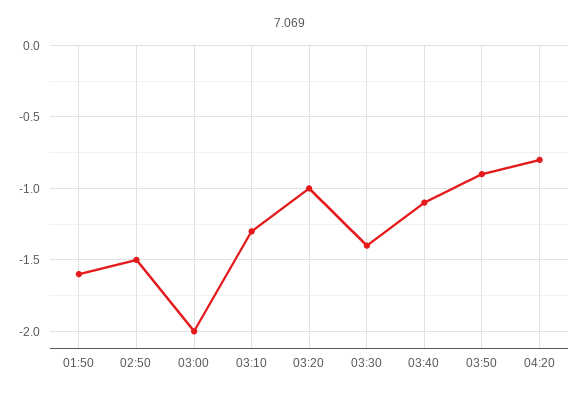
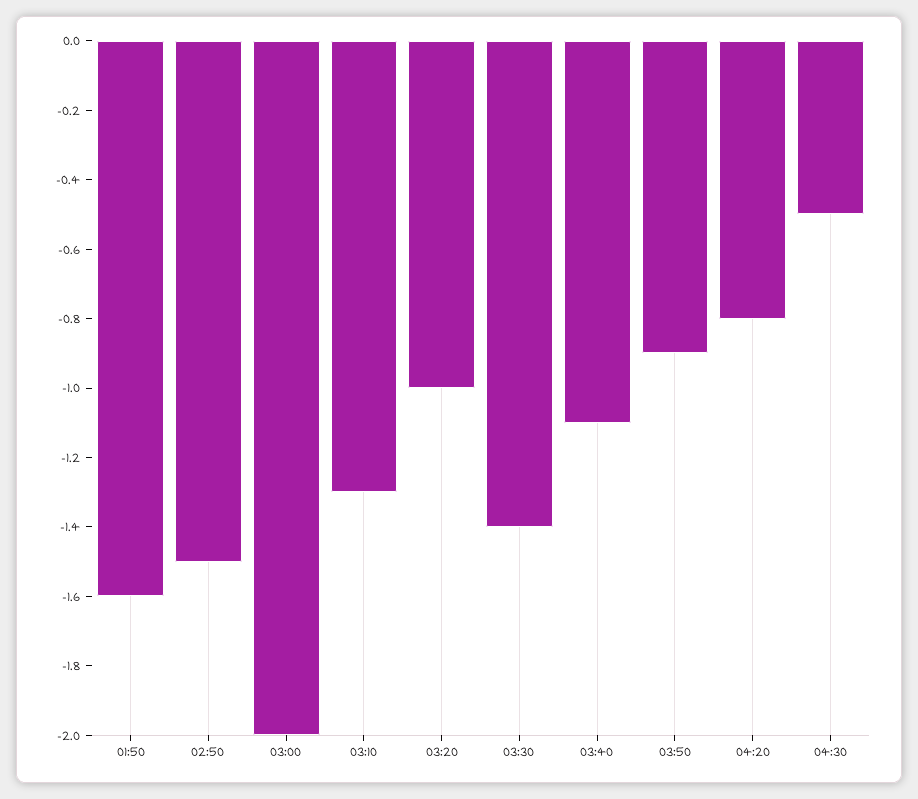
04:30: none -> -0.5

